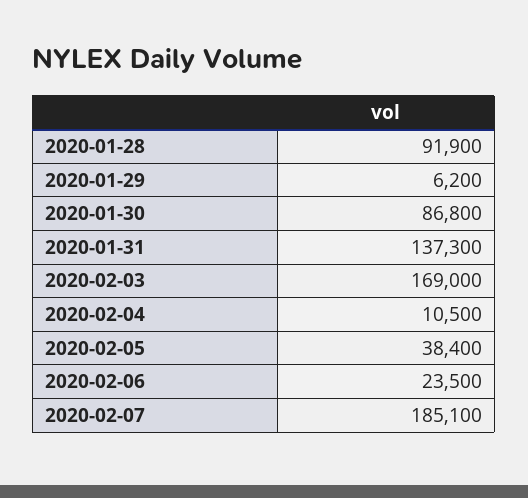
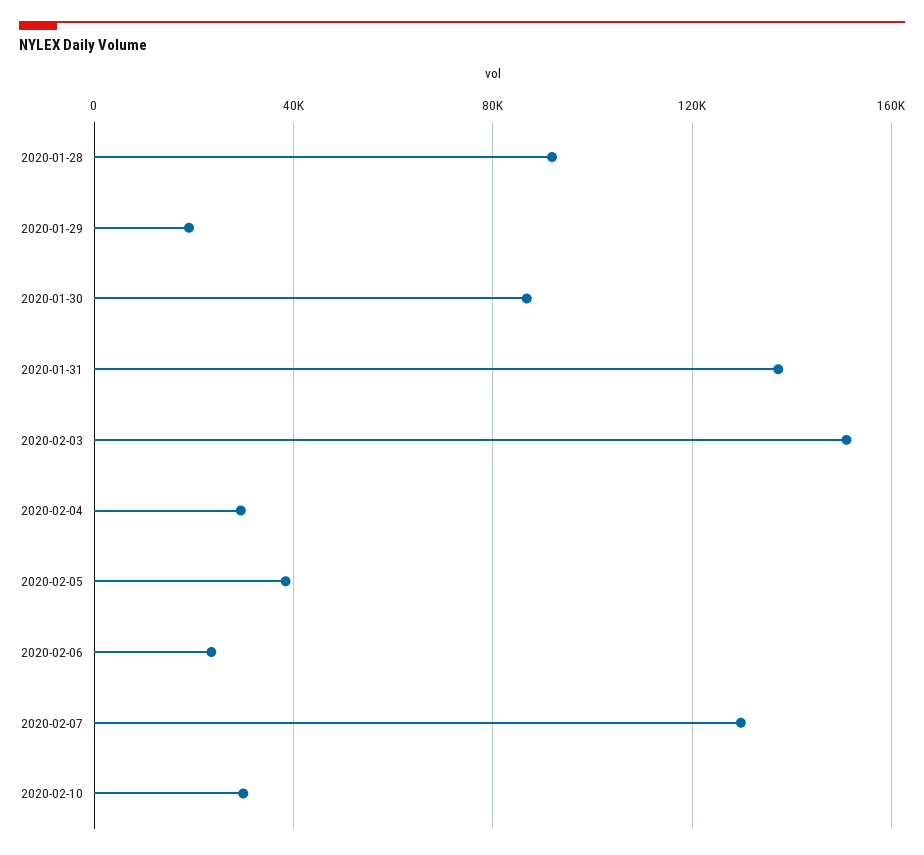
2020-01-29: 6200 -> 20000
2020-02-03: 169000 -> 150000
2020-02-04: 10500 -> 30000
2020-02-07: 185100 -> 130000
2020-02-10: none -> 30000

